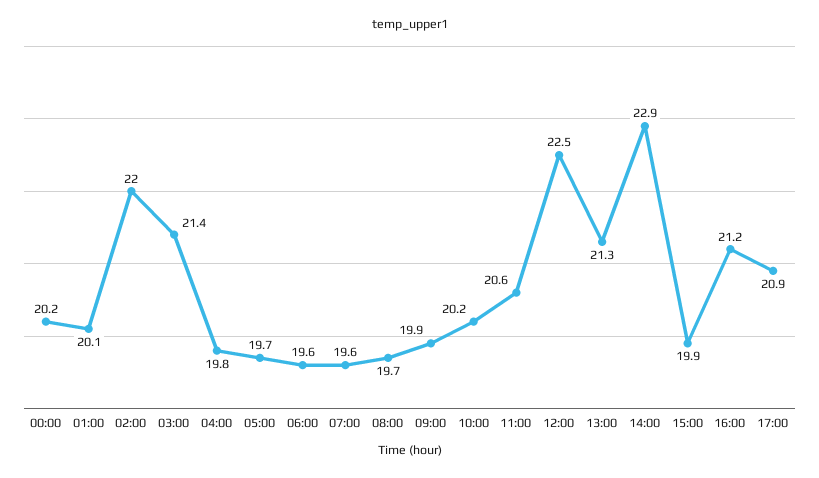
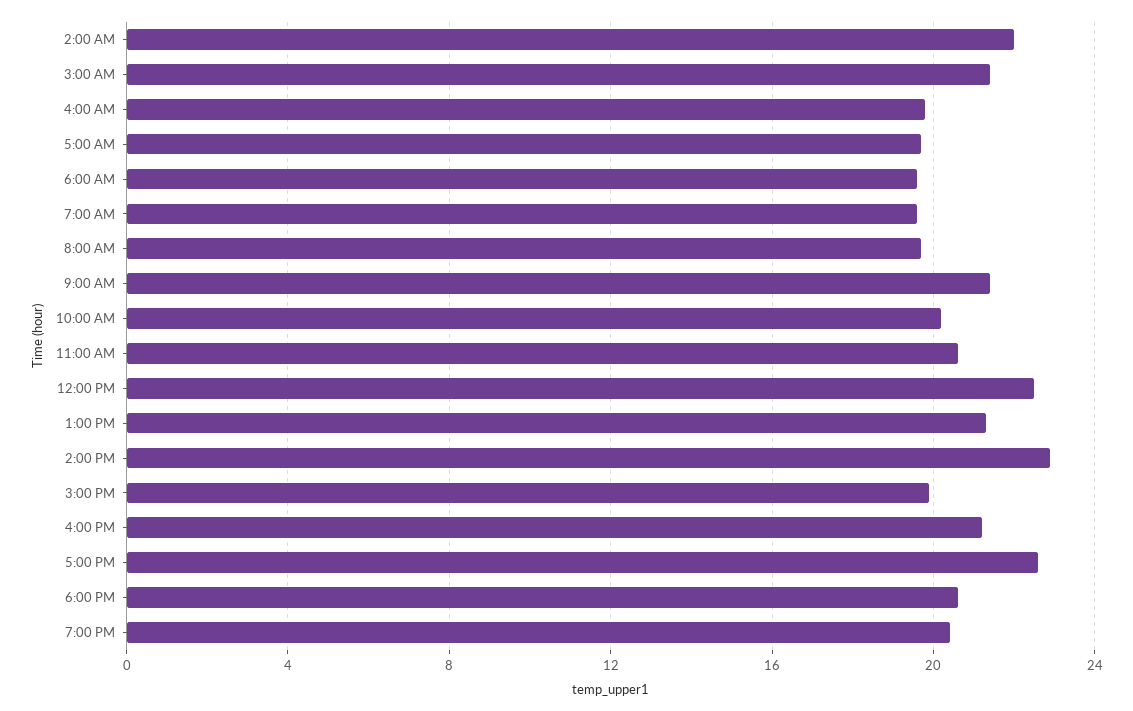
00:00: 20.2 -> none
01:00: 20.1 -> none
09:00: 19.9 -> 21.5
17:00: 20.9 -> 22.5
6:00 PM: none -> 20.5
7:00 PM: none -> 20.5

